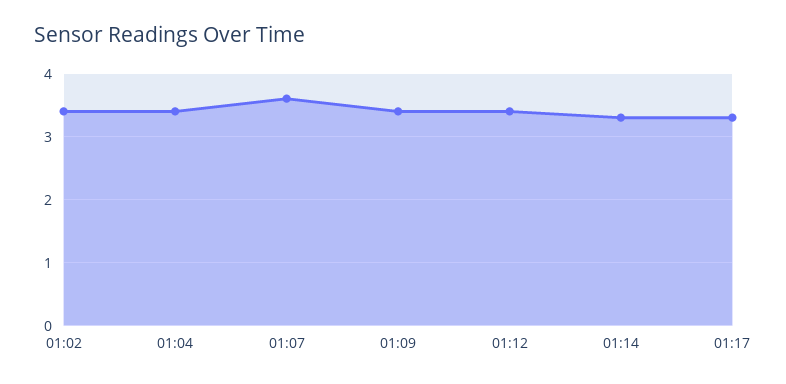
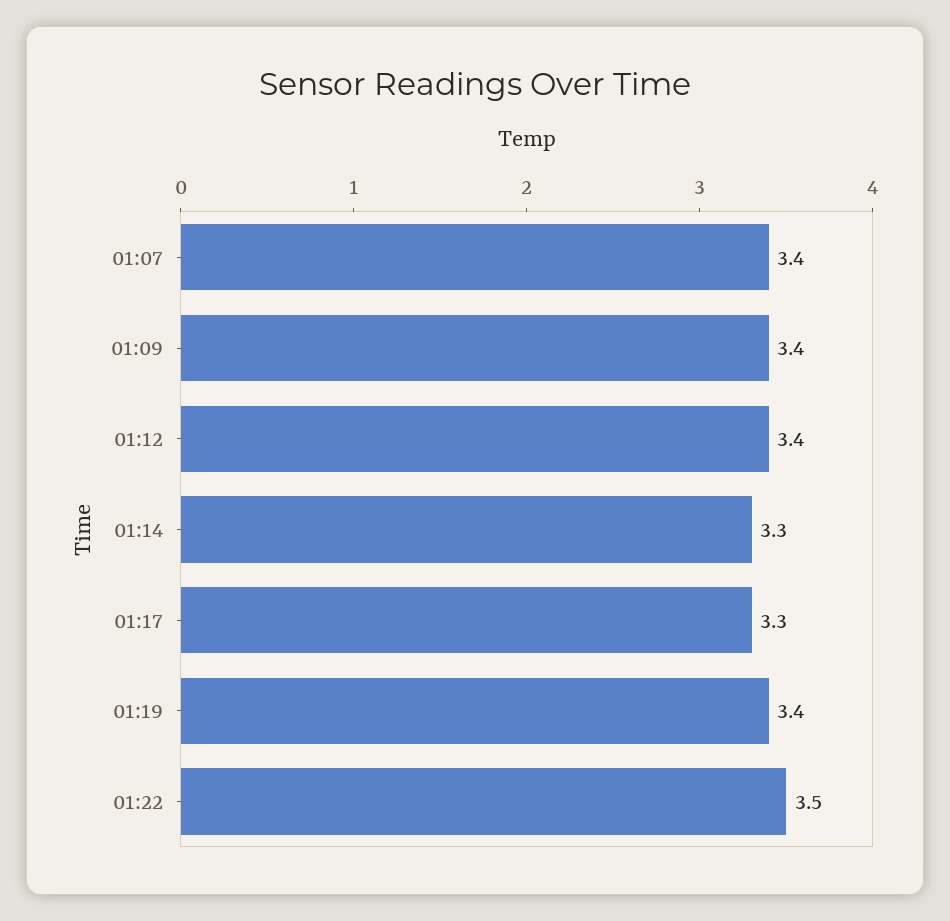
01:02: 3.4 -> none
01:04: 3.4 -> none
01:07: 3.6 -> 3.4
01:19: none -> 3.4
01:22: none -> 3.5

